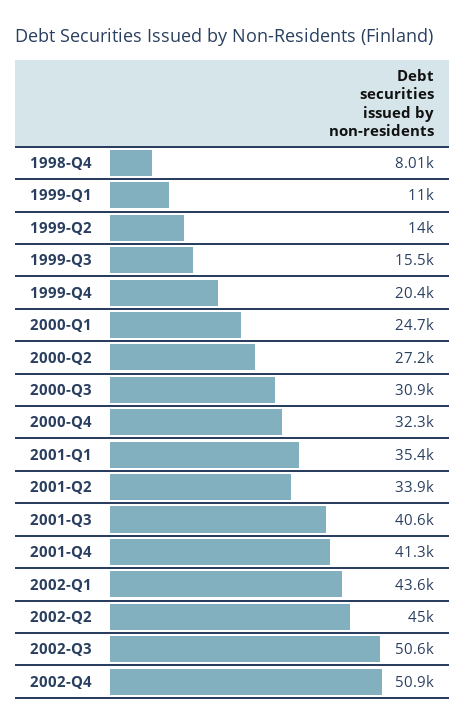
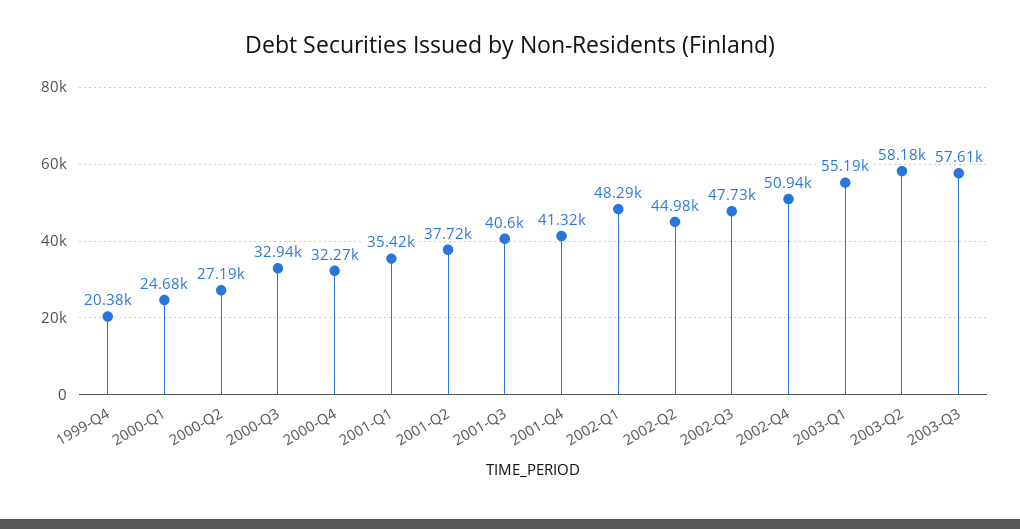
1998-Q4: 8010 -> none
1999-Q1: 11000 -> none
1999-Q2: 14000 -> none
1999-Q3: 15500 -> none
2000-Q3: 30900 -> 32940
2001-Q2: 33900 -> 37720
2002-Q1: 43600 -> 48290
2002-Q3: 50600 -> 47730
2003-Q1: none -> 55190
2003-Q2: none -> 58180
2003-Q3: none -> 57610

